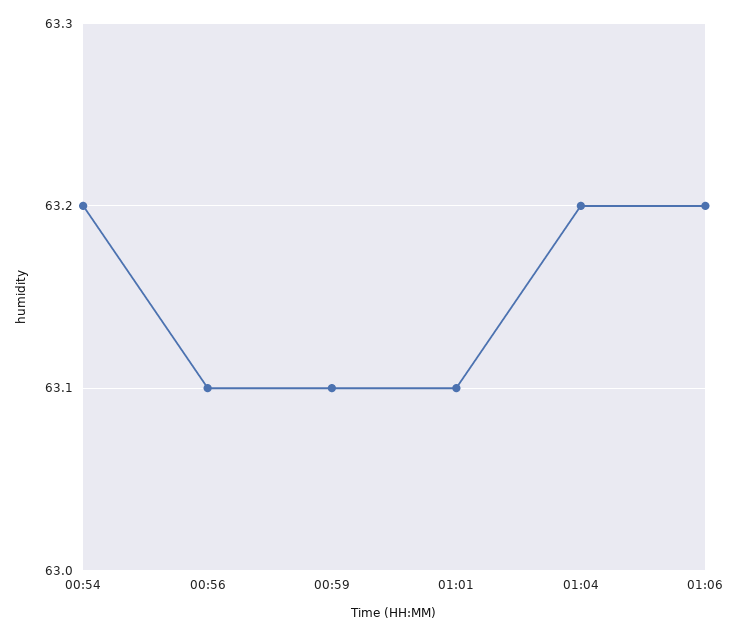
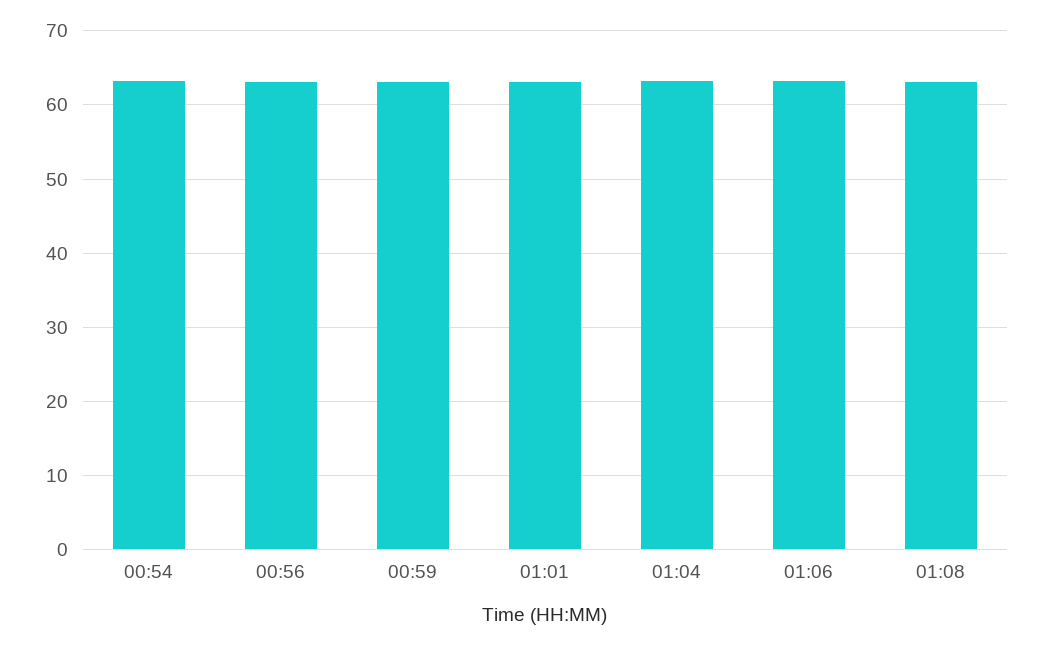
01:08: none -> 63

